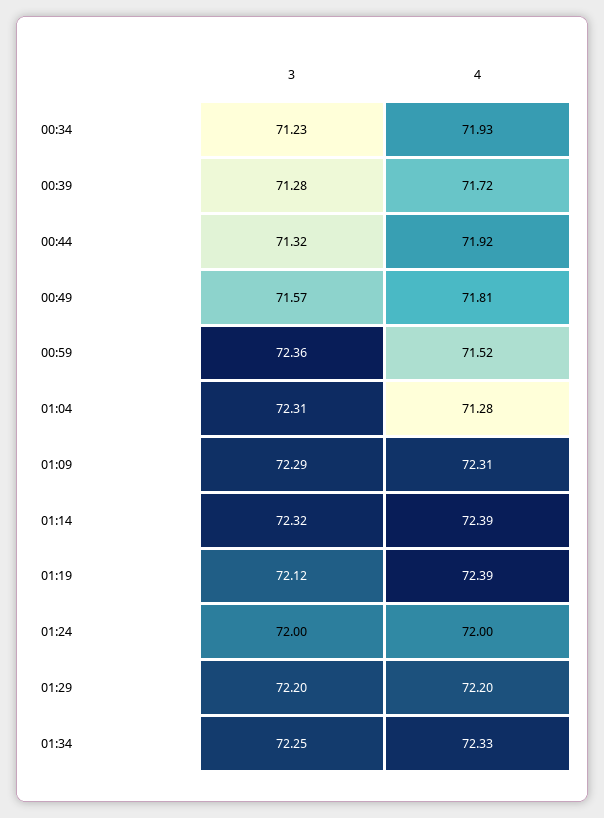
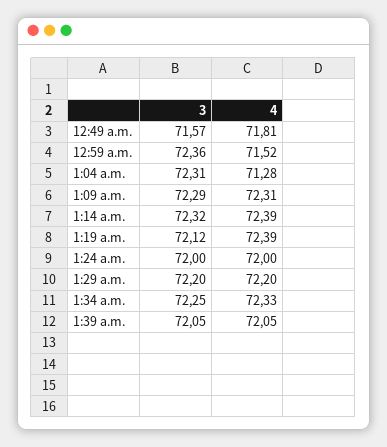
3, 00:34: 71.23 -> none
4, 00:34: 71.93 -> none
3, 00:39: 71.28 -> none
4, 00:39: 71.72 -> none
3, 00:44: 71.32 -> none
4, 00:44: 71.92 -> none
3, 1:39 a.m.: none -> 72.05
4, 1:39 a.m.: none -> 72.05

